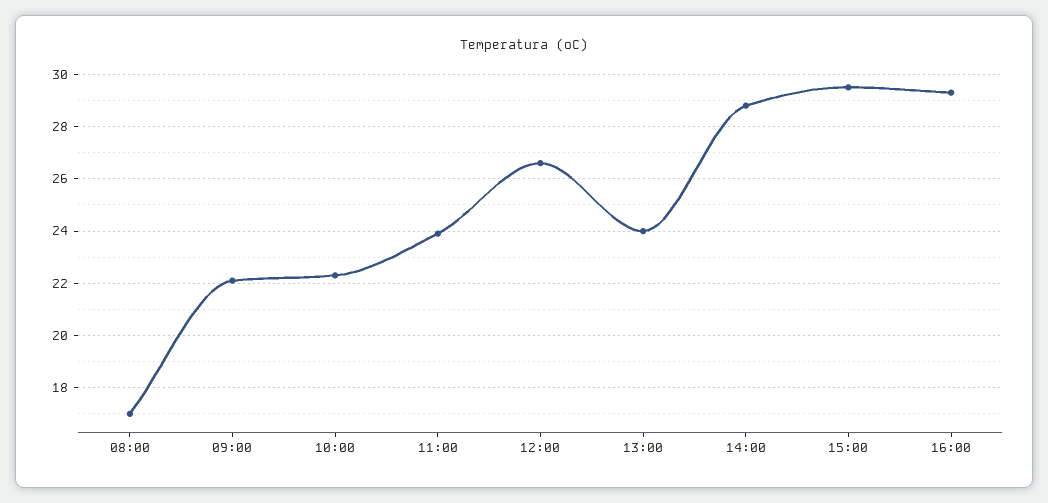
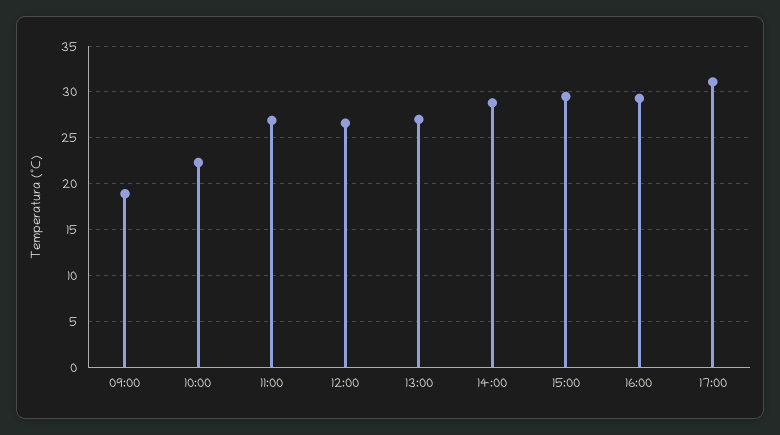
08:00: 17 -> none
09:00: 22 -> 19
11:00: 24 -> 27
13:00: 24 -> 27
17:00: none -> 31

